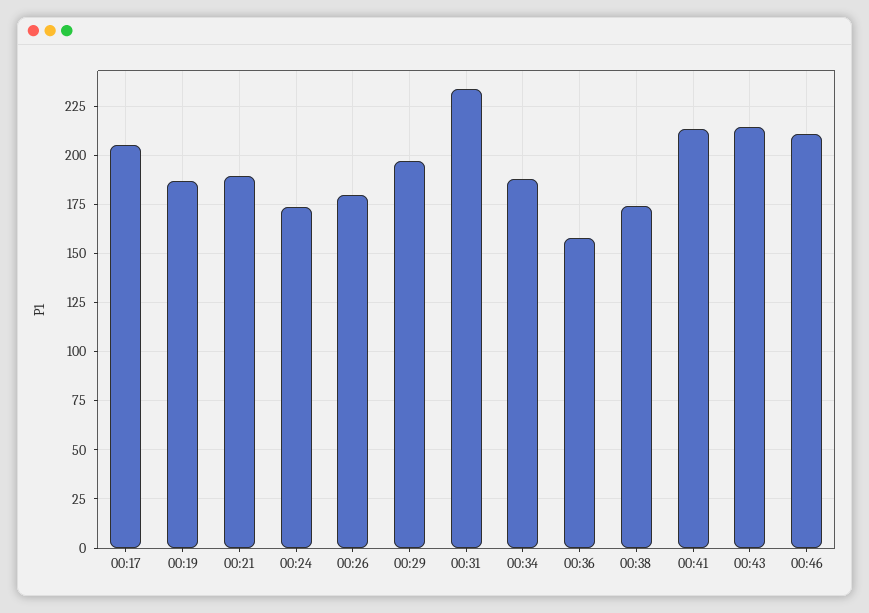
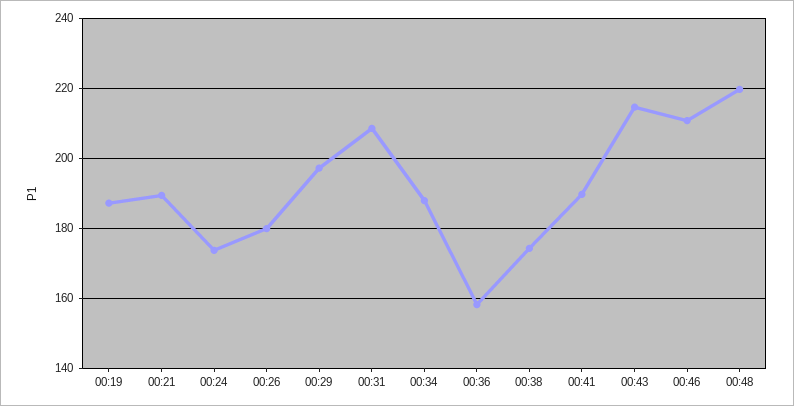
00:17: 205 -> none
00:31: 235 -> 208
00:41: 215 -> 190
00:48: none -> 220

